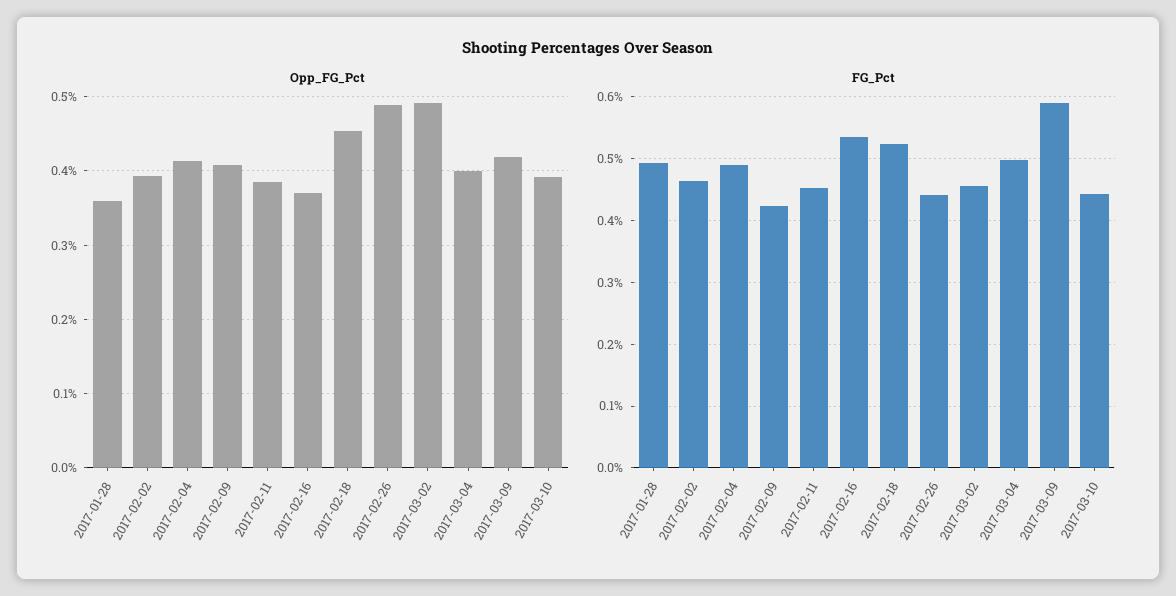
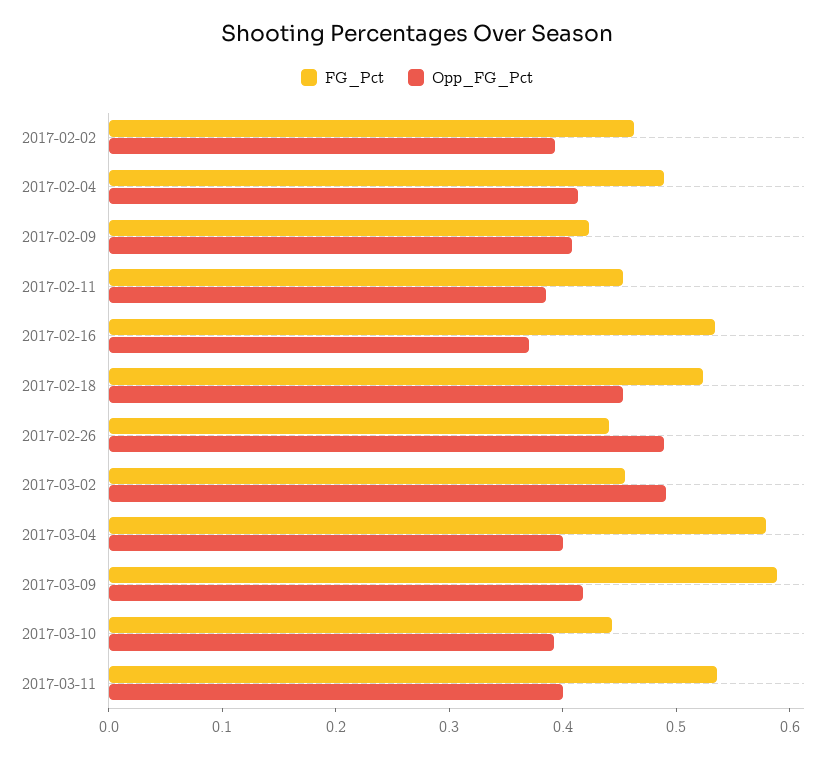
Opp_FG_Pct, 2017-01-28: 0.36 -> none
FG_Pct, 2017-01-28: 0.49 -> none
FG_Pct, 2017-03-04: 0.5 -> 0.58
FG_Pct, 2017-03-11: none -> 0.54
Opp_FG_Pct, 2017-03-11: none -> 0.4

